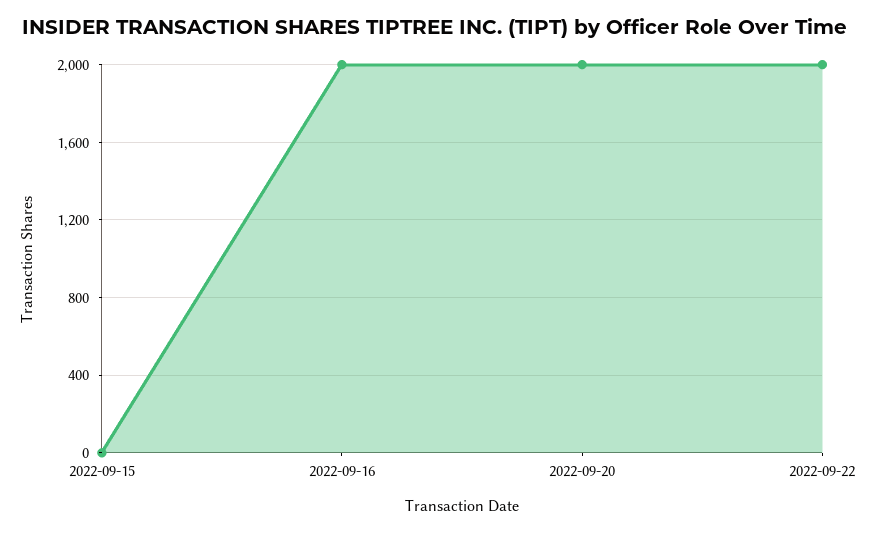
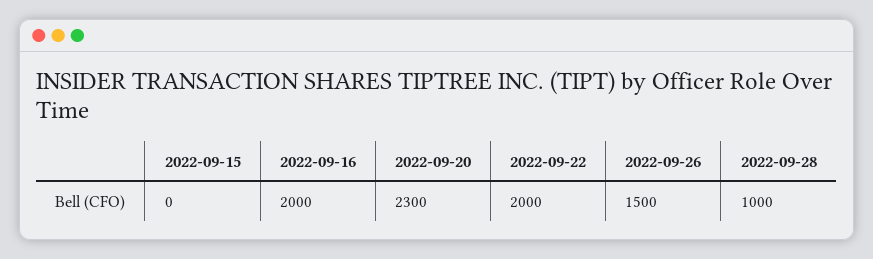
2022-09-20: 2000 -> 2300
2022-09-26: none -> 1500
2022-09-28: none -> 1000

